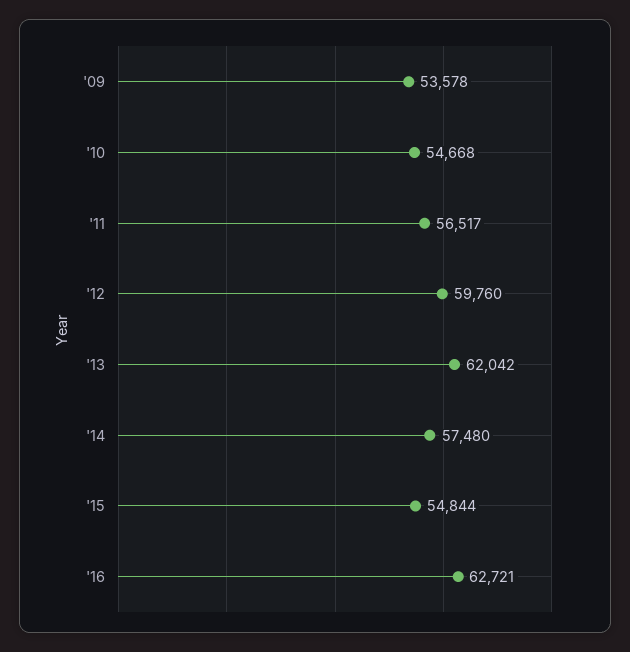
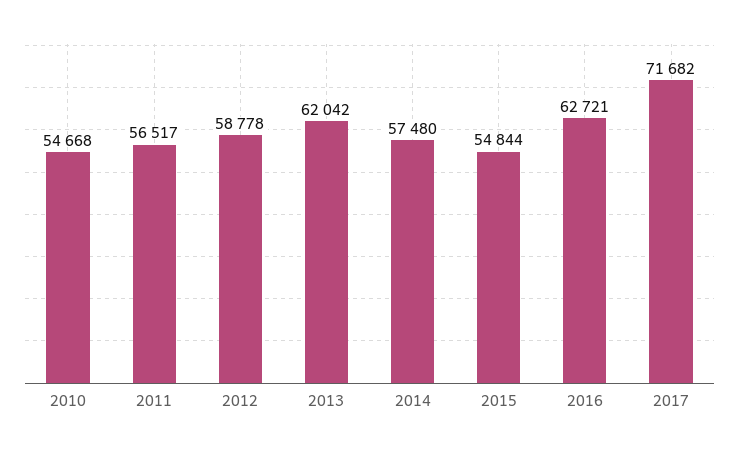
'09: 53578 -> none
'12: 59760 -> 58778
2017: none -> 71682

